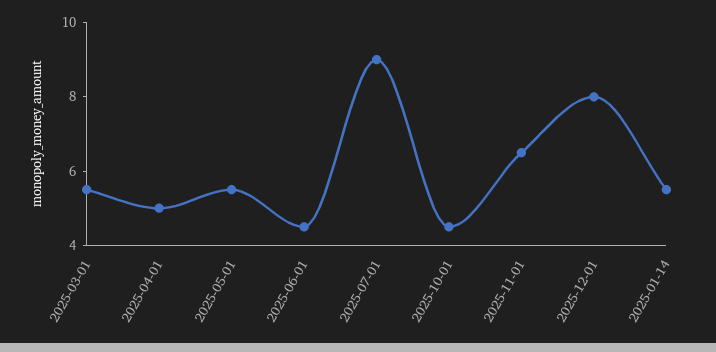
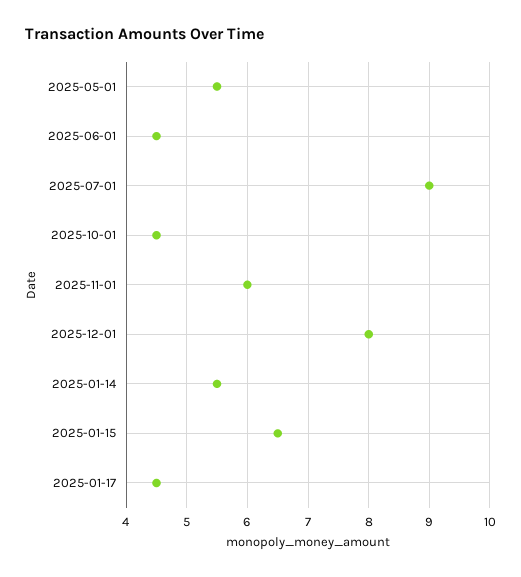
2025-03-01: 5.5 -> none
2025-04-01: 5 -> none
2025-11-01: 6.5 -> 6
2025-01-15: none -> 6.5
2025-01-17: none -> 4.5

